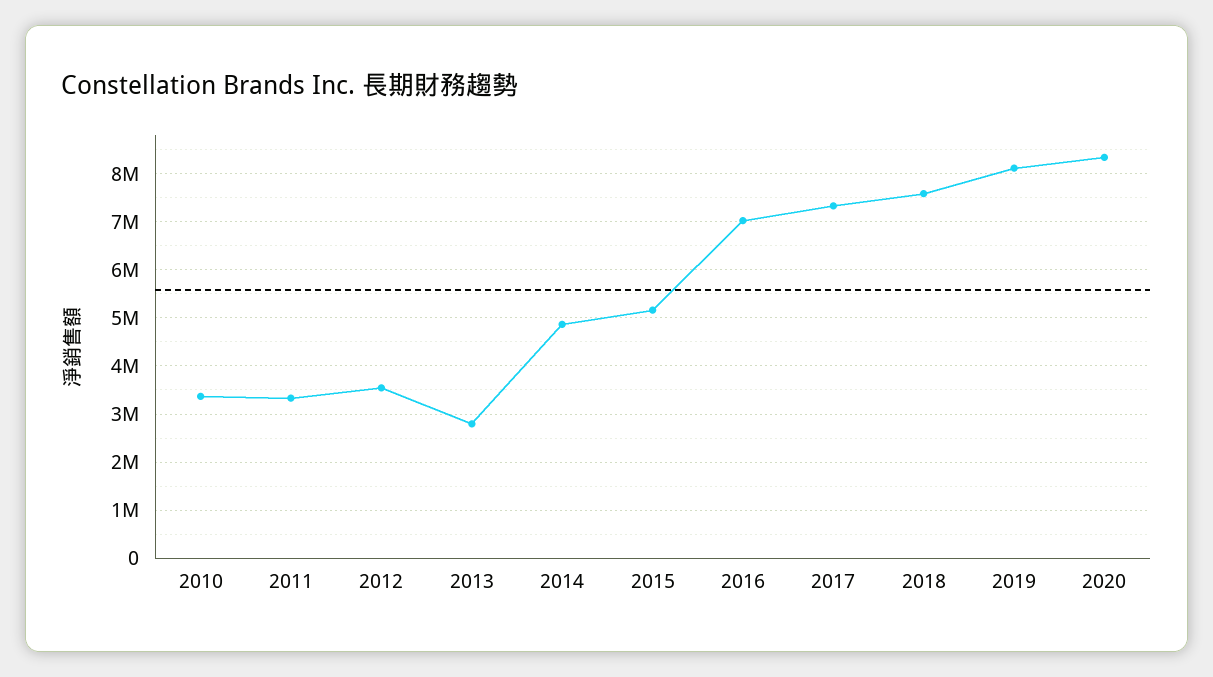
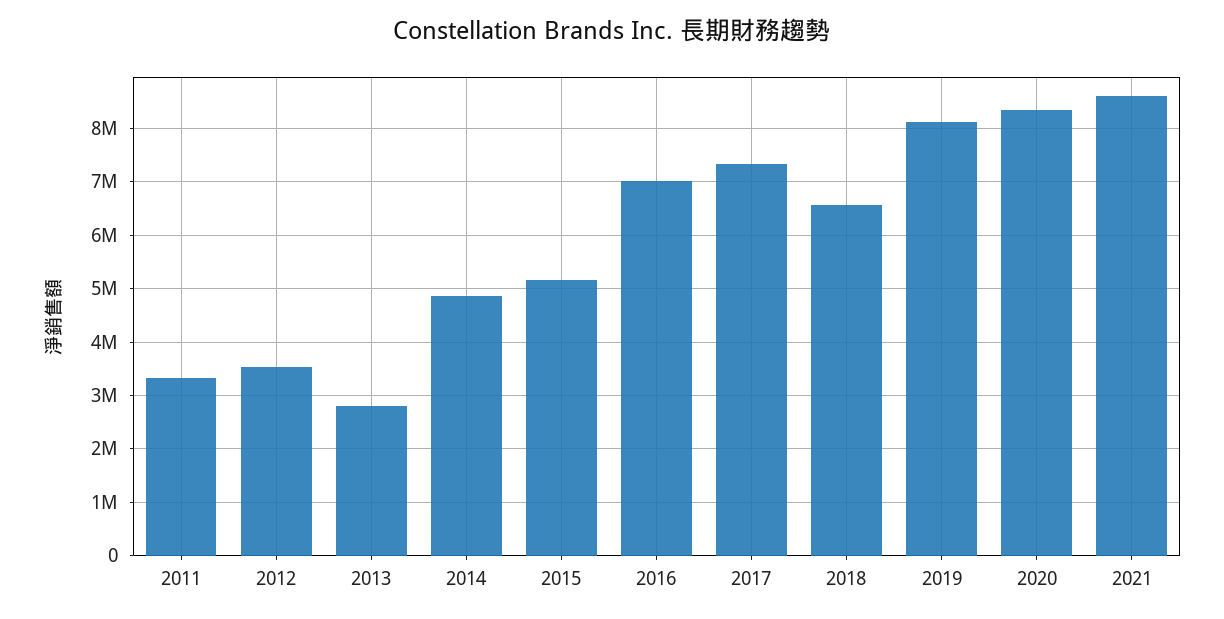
2010: 3400000 -> none
2018: 7600000 -> 6600000
2021: none -> 8600000

